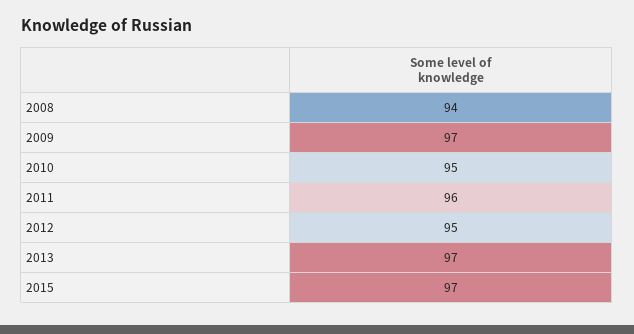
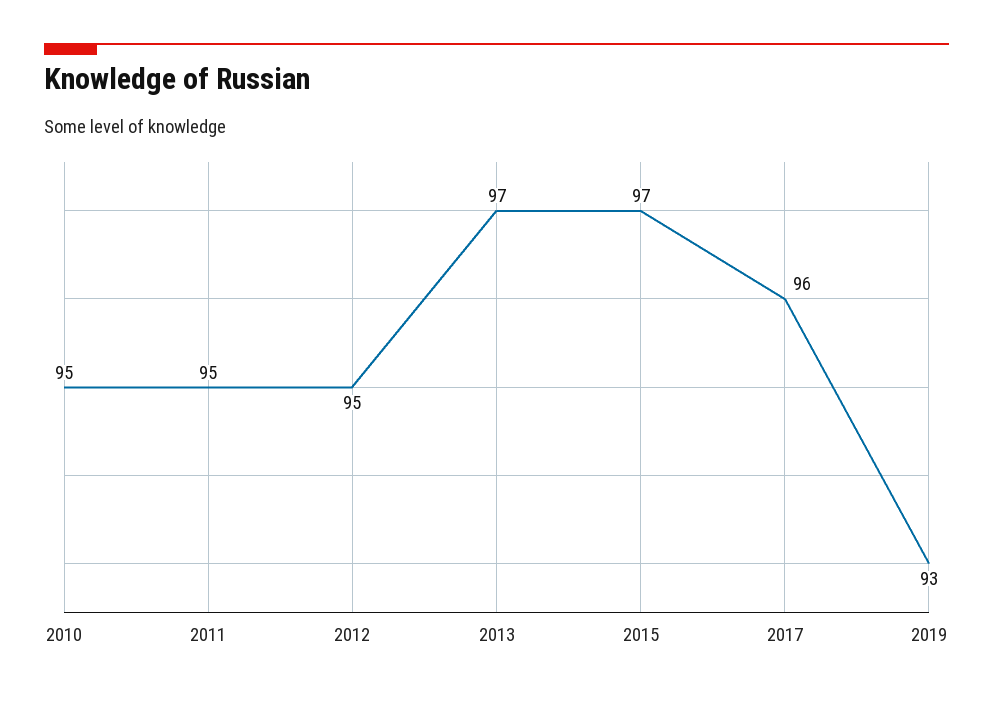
2008: 94 -> none
2009: 97 -> none
2011: 96 -> 95
2017: none -> 96
2019: none -> 93

